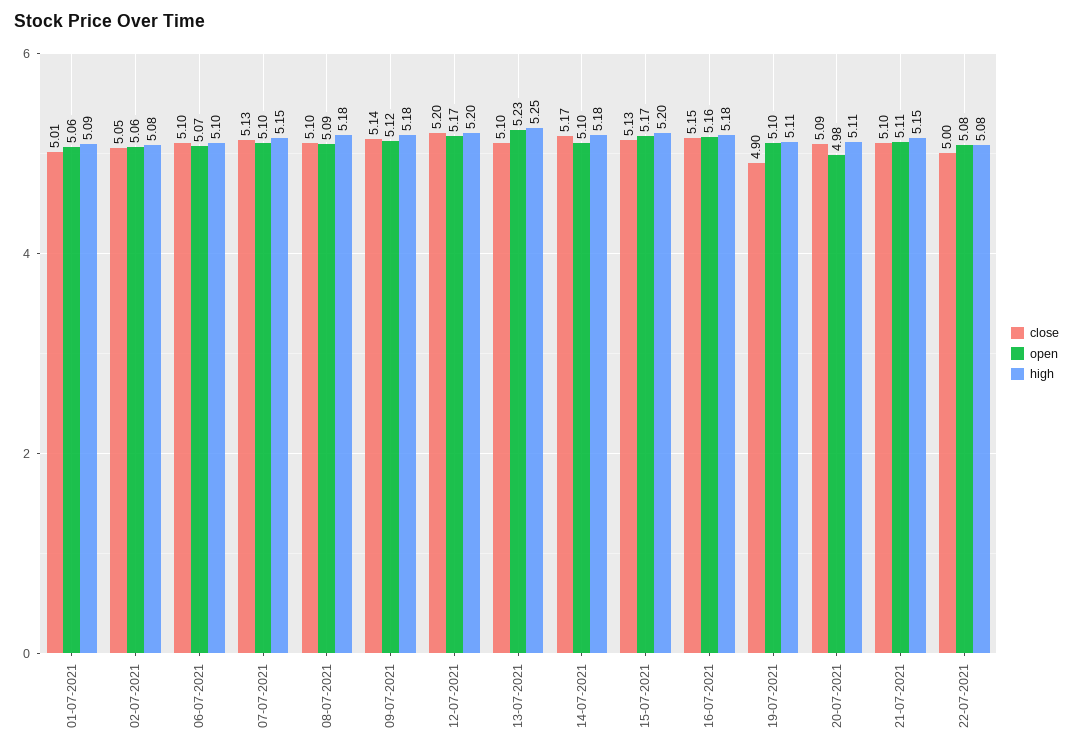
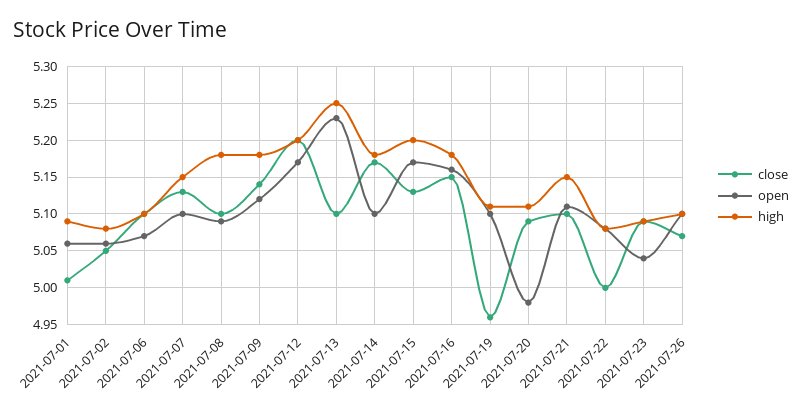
close, 19-07-2021: 4.9 -> 4.96
close, 2021-07-23: none -> 5.09
open, 2021-07-23: none -> 5.04
high, 2021-07-23: none -> 5.09
close, 2021-07-26: none -> 5.07
open, 2021-07-26: none -> 5.1
high, 2021-07-26: none -> 5.1

